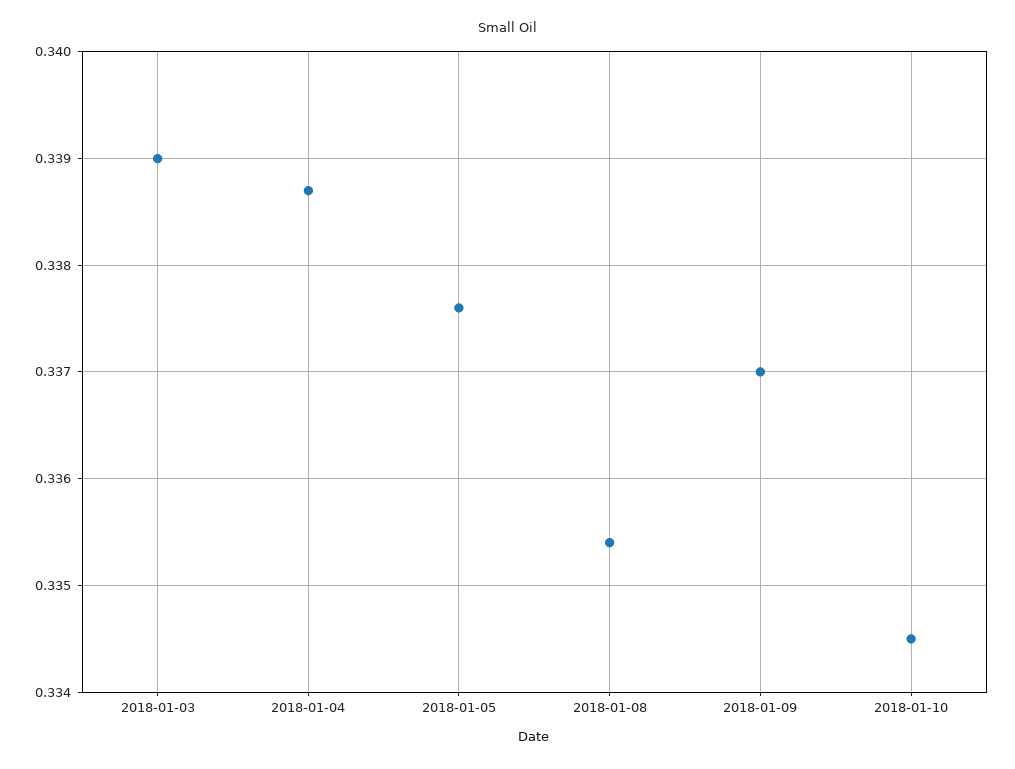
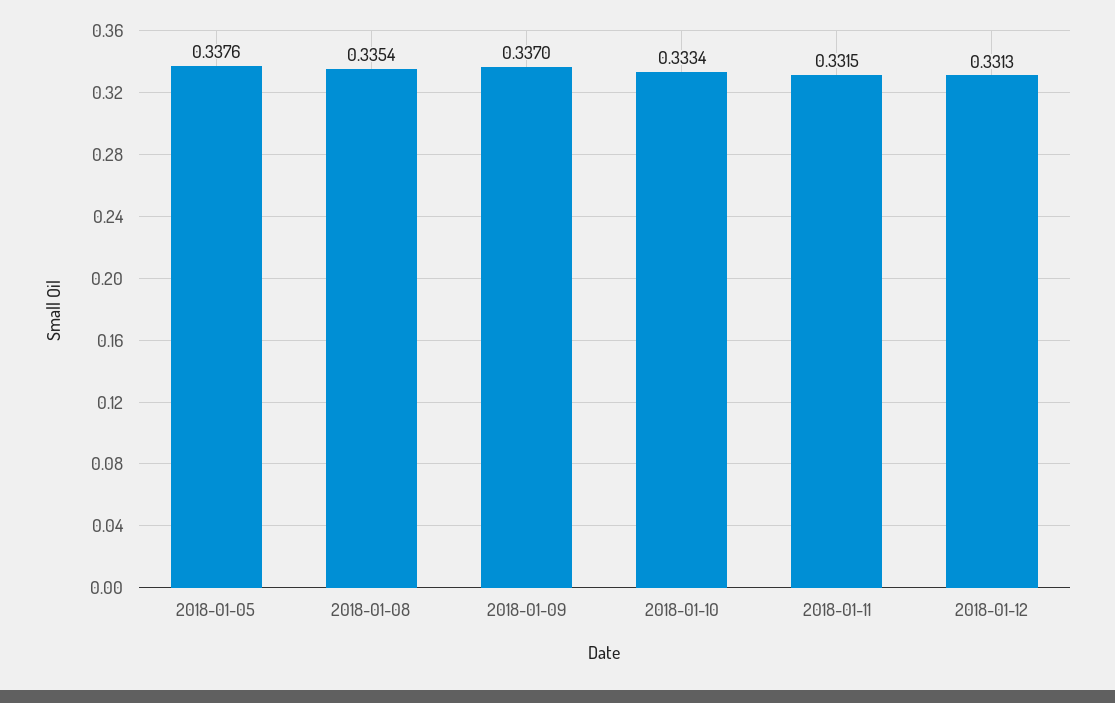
2018-01-03: 0.339 -> none
2018-01-04: 0.3387 -> none
2018-01-10: 0.3345 -> 0.3334
2018-01-11: none -> 0.3315
2018-01-12: none -> 0.3313

